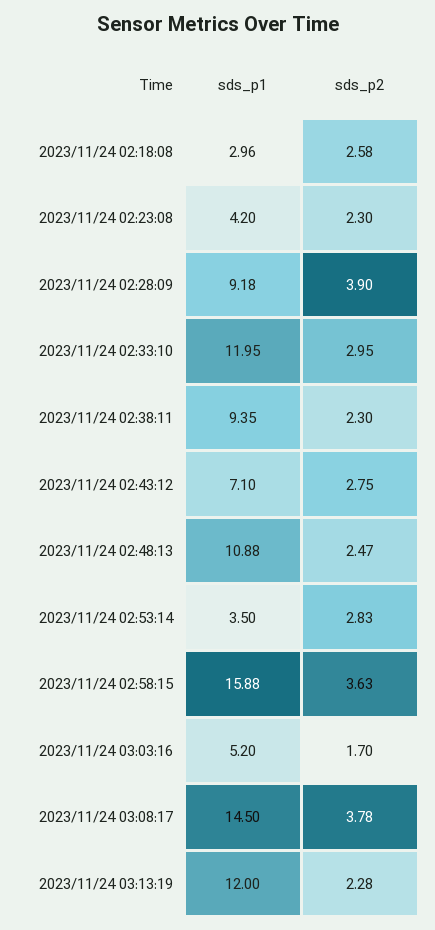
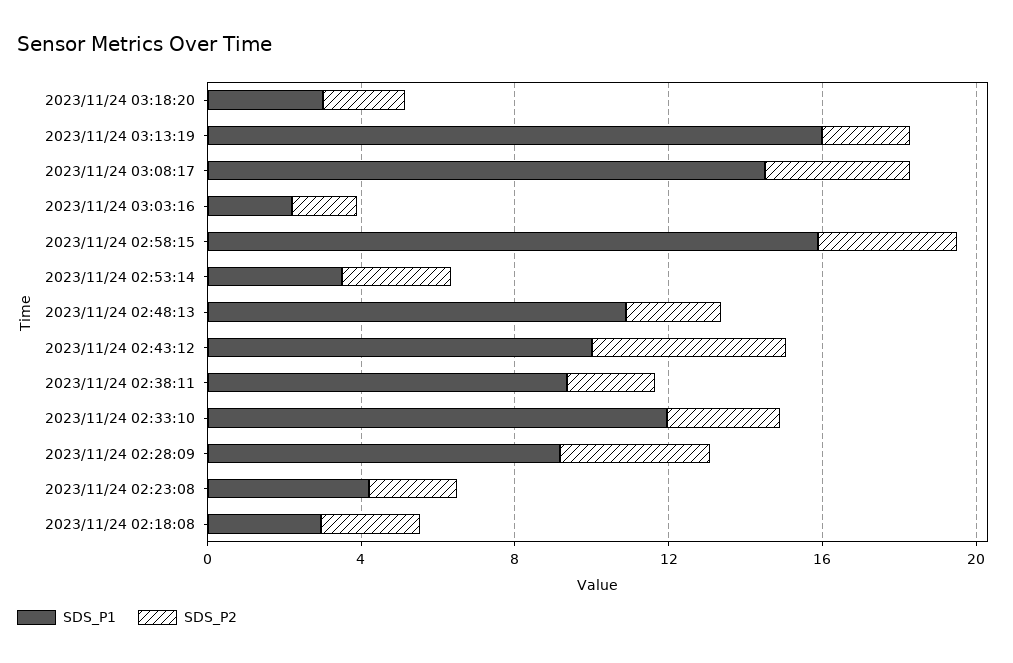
sds_p1, 2023/11/24 02:43:12: 7.1 -> 10
sds_p2, 2023/11/24 02:43:12: 2.75 -> 5
sds_p1, 2023/11/24 03:03:16: 5.2 -> 2
sds_p1, 2023/11/24 03:13:19: 12 -> 16
sds_p1, 2023/11/24 03:18:20: none -> 3
sds_p2, 2023/11/24 03:18:20: none -> 2

